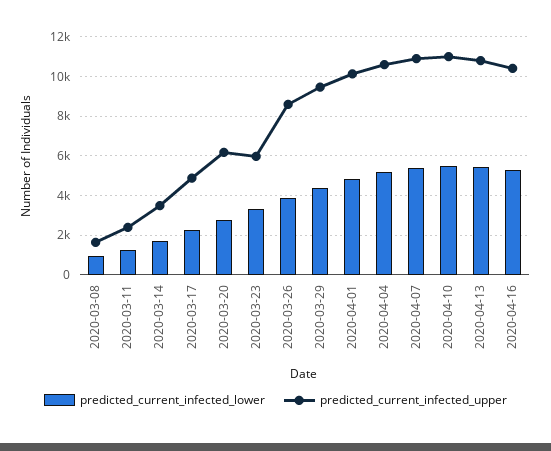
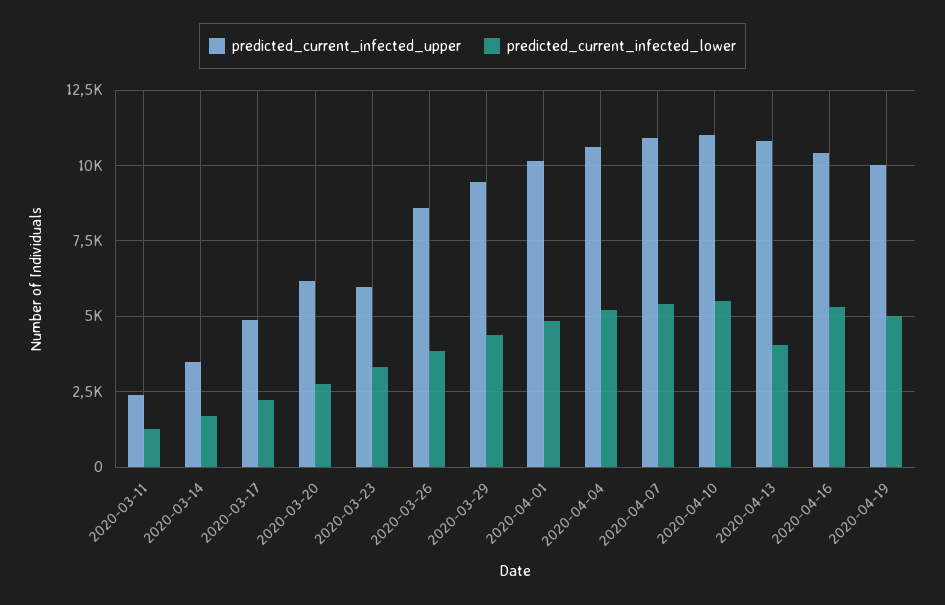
predicted_current_infected_lower, 2020-03-08: 1000 -> none
predicted_current_infected_upper, 2020-03-08: 1500 -> none
predicted_current_infected_lower, 2020-04-13: 5500 -> 4000
predicted_current_infected_upper, 2020-04-19: none -> 10000
predicted_current_infected_lower, 2020-04-19: none -> 5000

